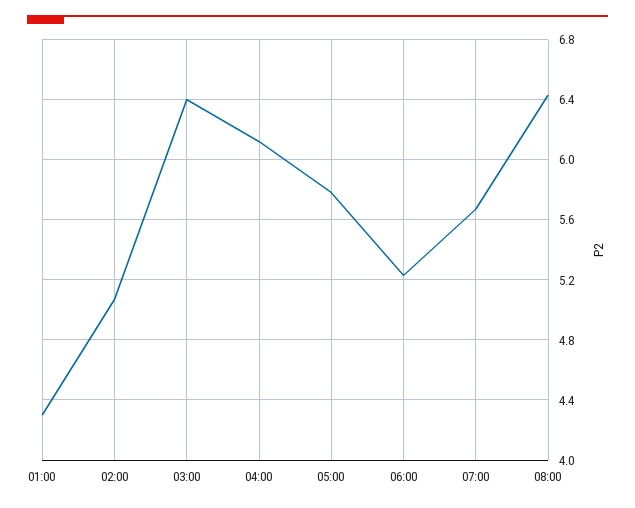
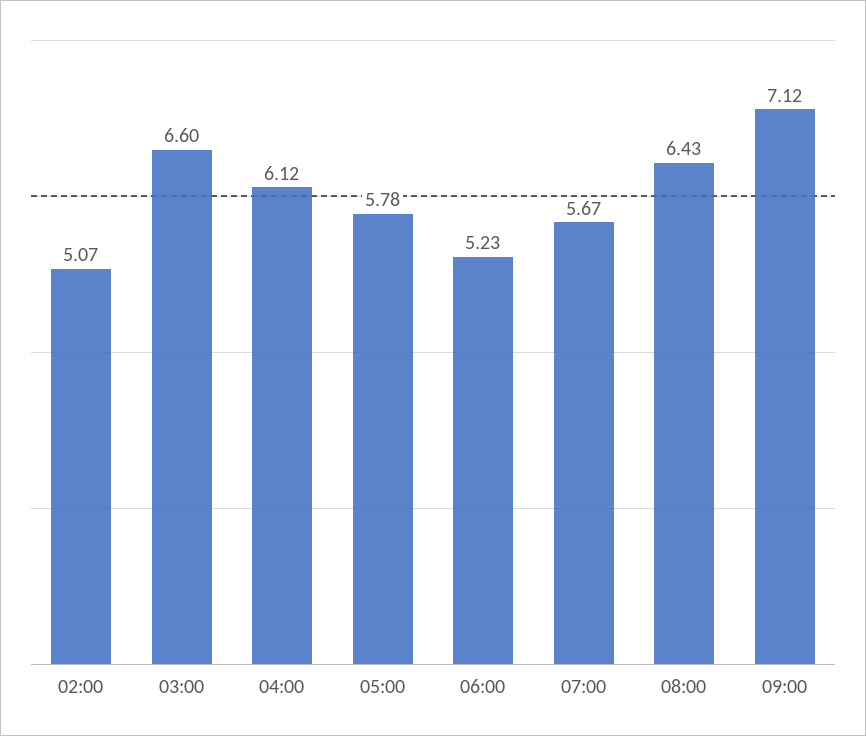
01:00: 4.3 -> none
03:00: 6.4 -> 6.6
09:00: none -> 7.12

